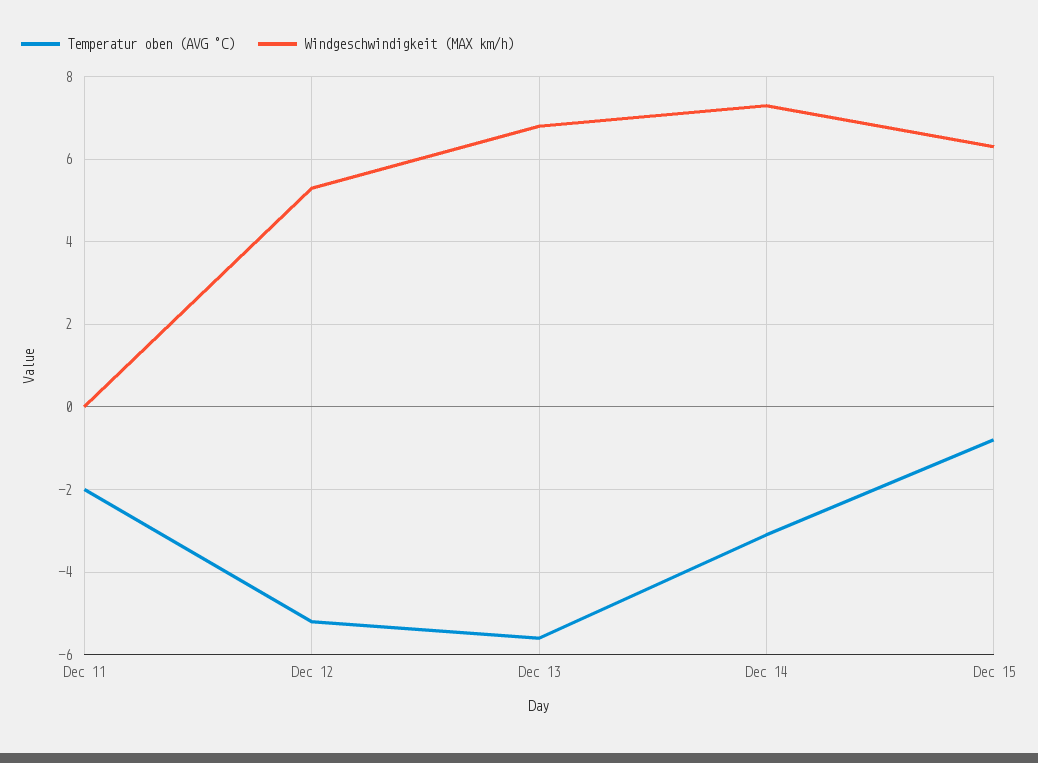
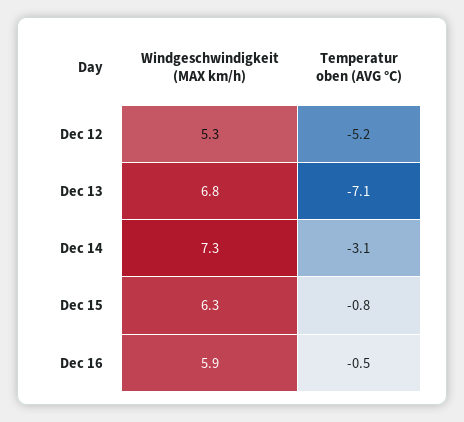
Temperatur oben (AVG °C), Dec 11: -2 -> none
Windgeschwindigkeit (MAX km/h), Dec 11: 0 -> none
Temperatur oben (AVG °C), Dec 13: -5.5 -> -7.1
Windgeschwindigkeit (MAX km/h), Dec 16: none -> 5.9
Temperatur oben (AVG °C), Dec 16: none -> -0.5

